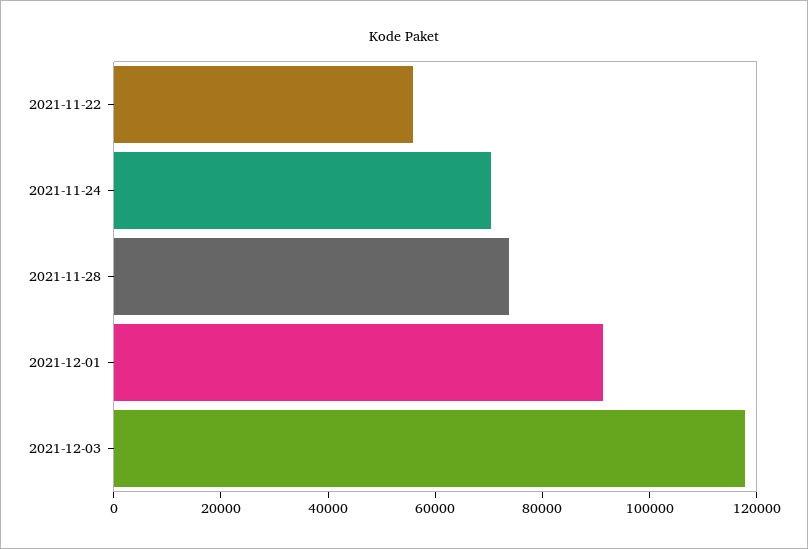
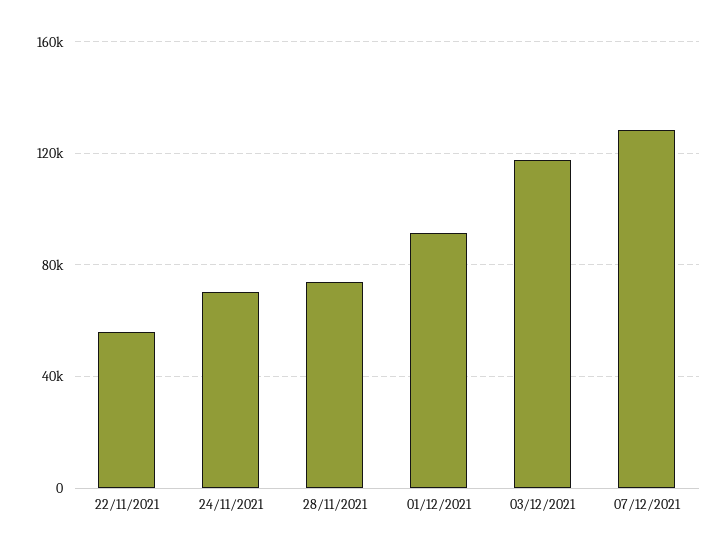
07/12/2021: none -> 130000

